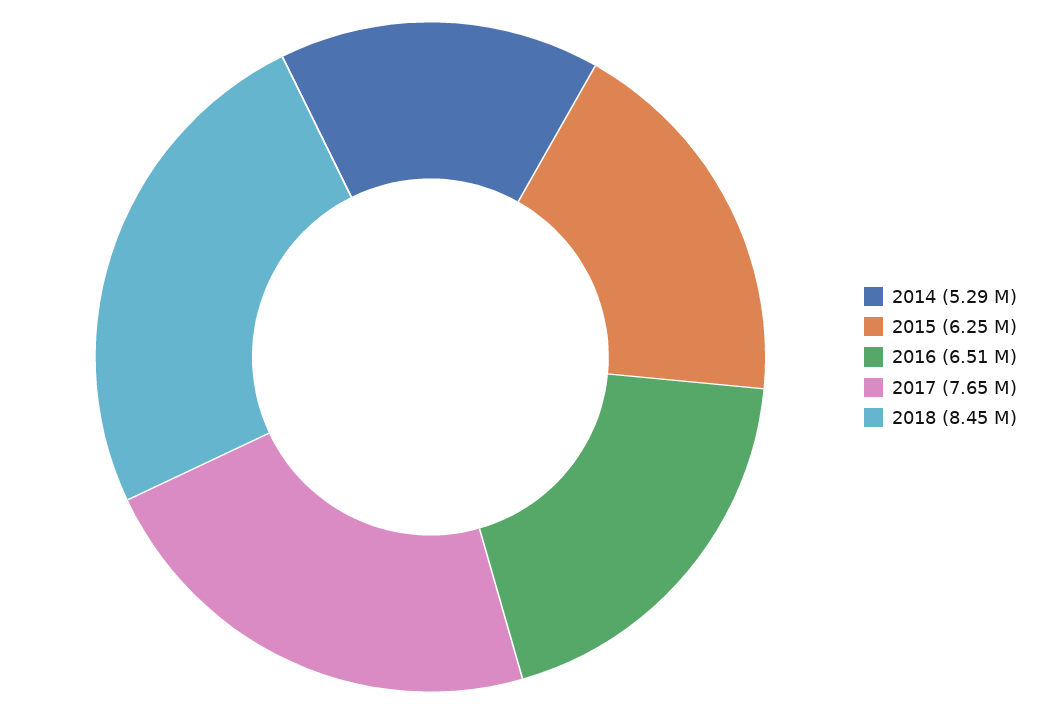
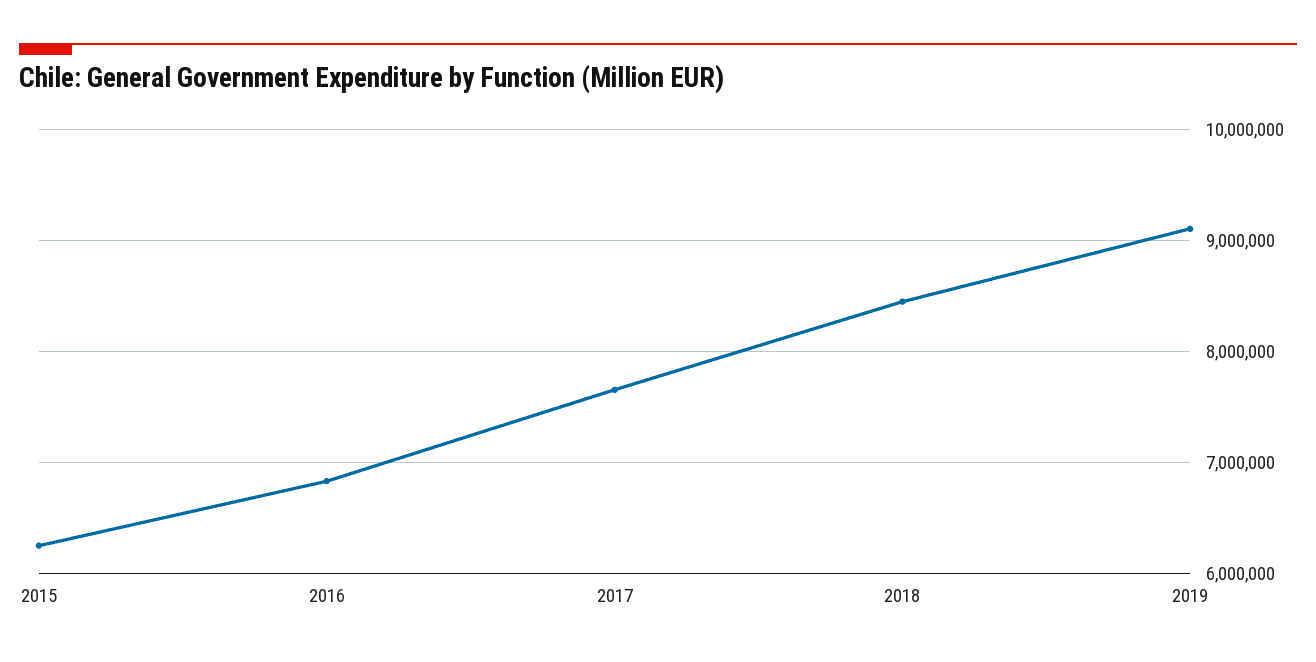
2014: 5290000 -> none
2016: 6510000 -> 6800000
2019: none -> 9100000

